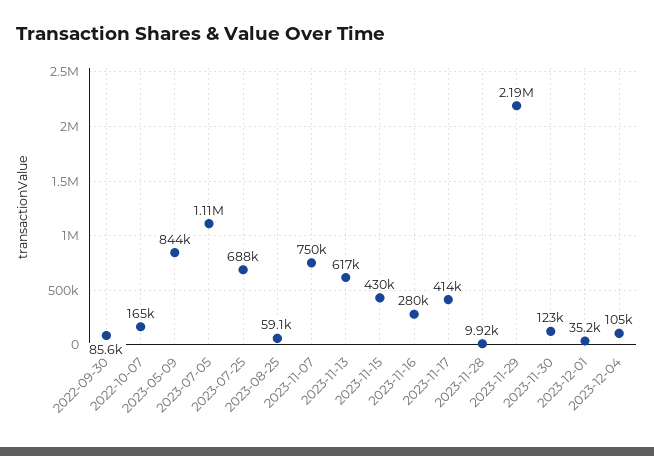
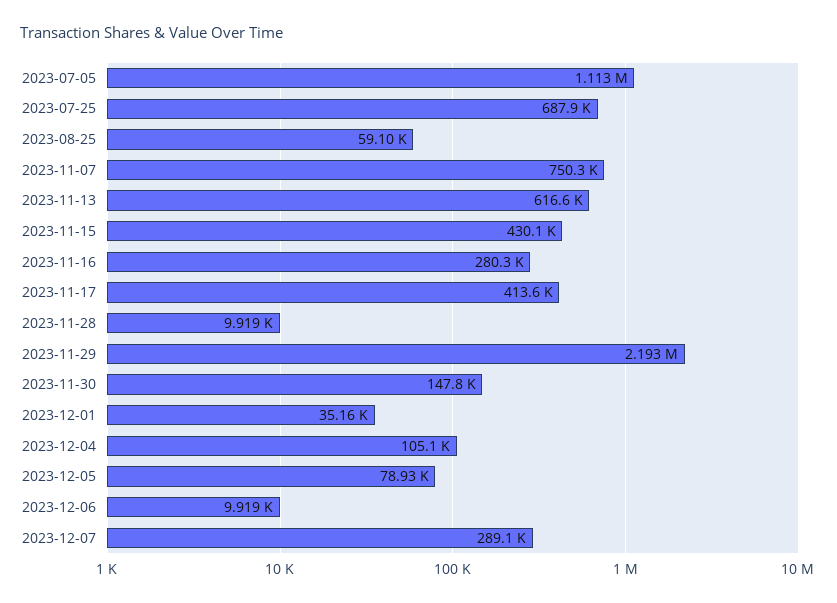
2022-09-30: 85600 -> none
2022-10-07: 165000 -> none
2023-05-09: 844000 -> none
2023-11-30: 123000 -> 147800
2023-12-05: none -> 78930
2023-12-06: none -> 9919
2023-12-07: none -> 289100

